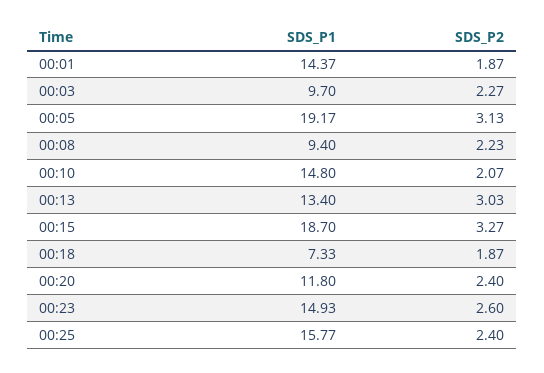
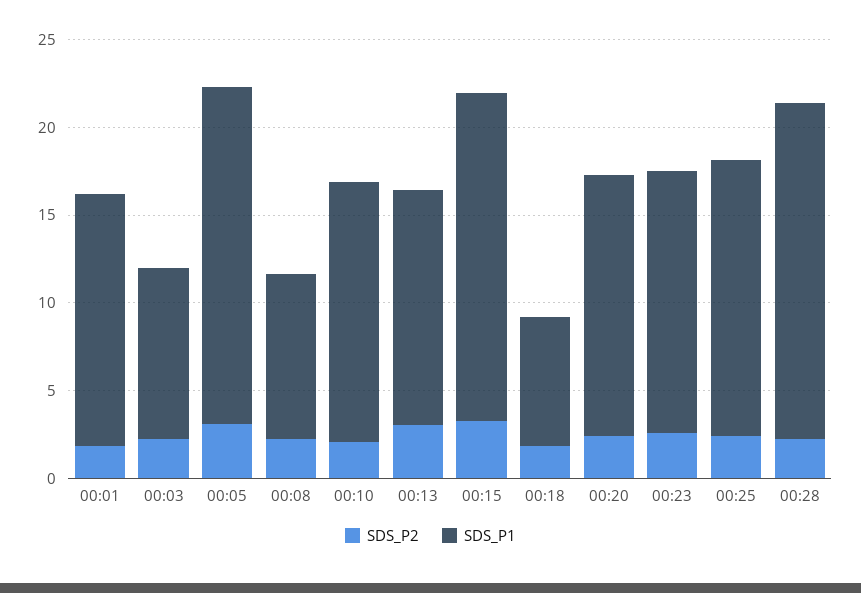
SDS_P1, 00:20: 11.8 -> 15
SDS_P2, 00:28: none -> 2
SDS_P1, 00:28: none -> 19

